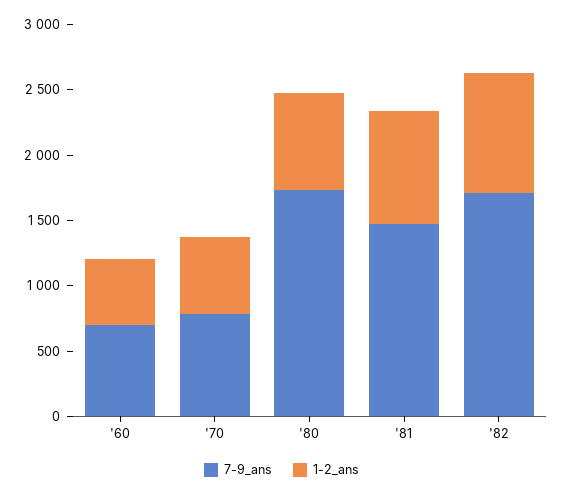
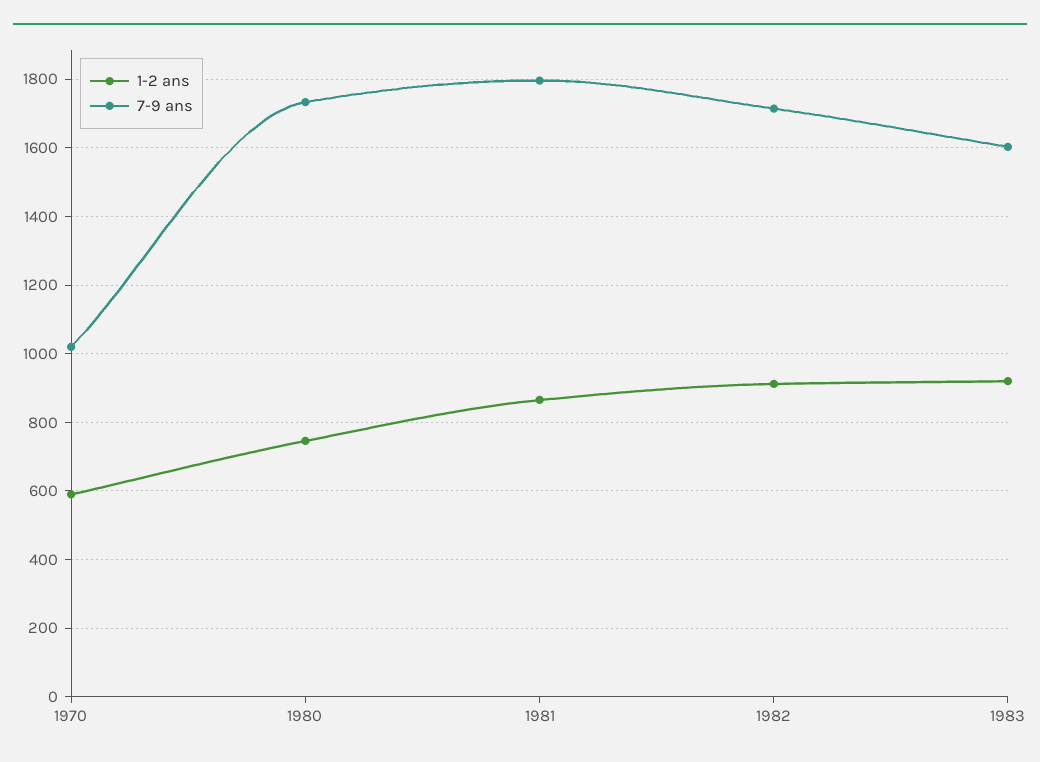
7-9_ans, '60: 700 -> none
1-2_ans, '60: 500 -> none
7-9_ans, '70: 800 -> 1020
7-9_ans, '81: 1500 -> 1800
1-2_ans, 1983: none -> 920
7-9_ans, 1983: none -> 1600

